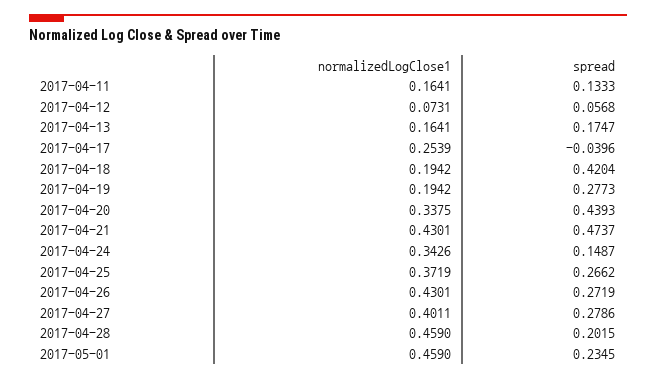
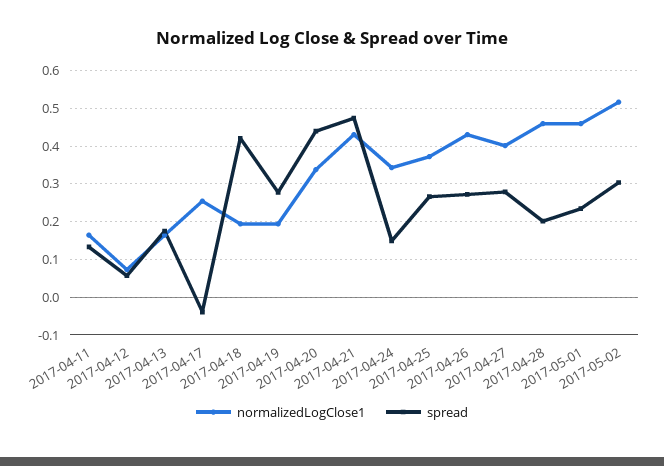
normalizedLogClose1, 2017-05-02: none -> 0.52
spread, 2017-05-02: none -> 0.3

